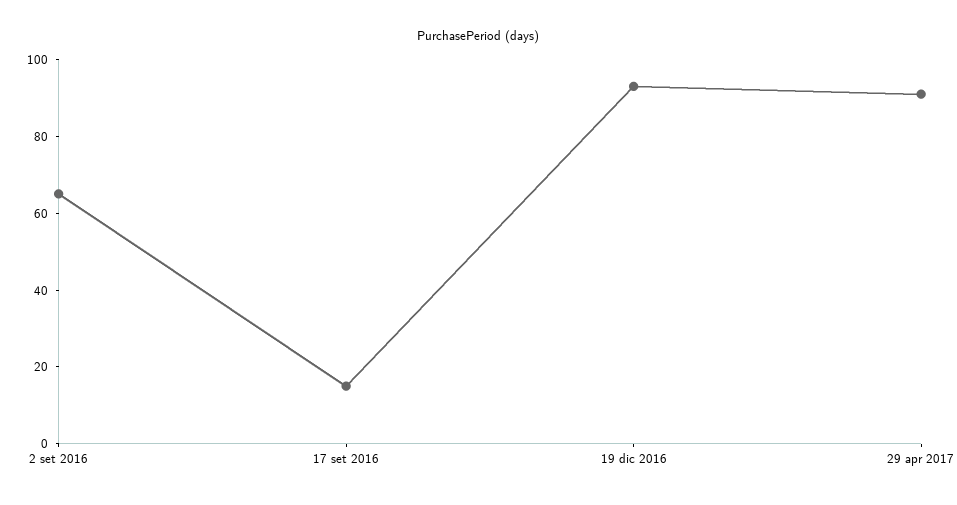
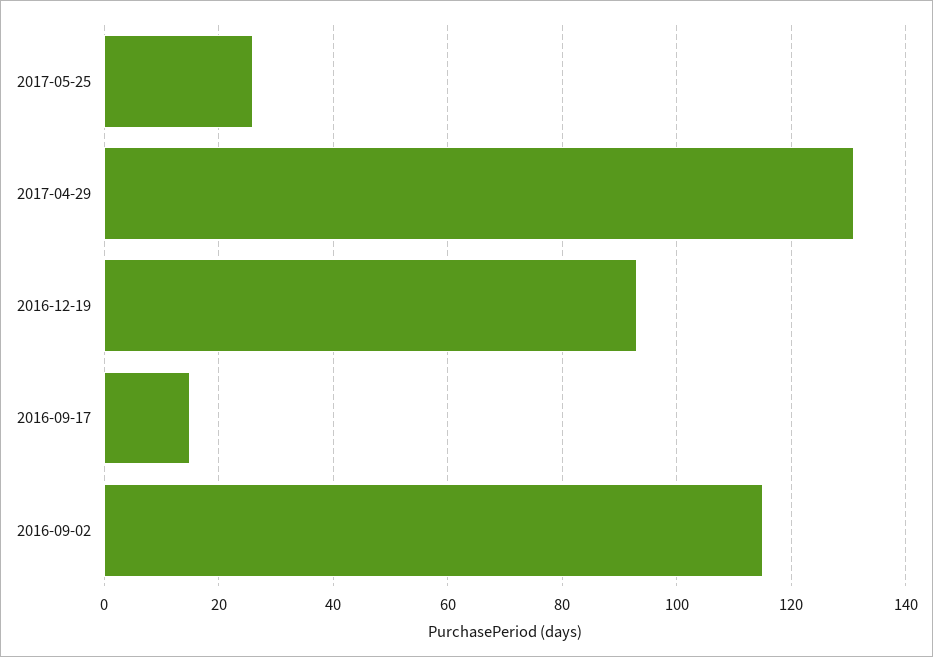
2 set 2016: 65 -> 115
29 apr 2017: 90 -> 130
2017-05-25: none -> 25

